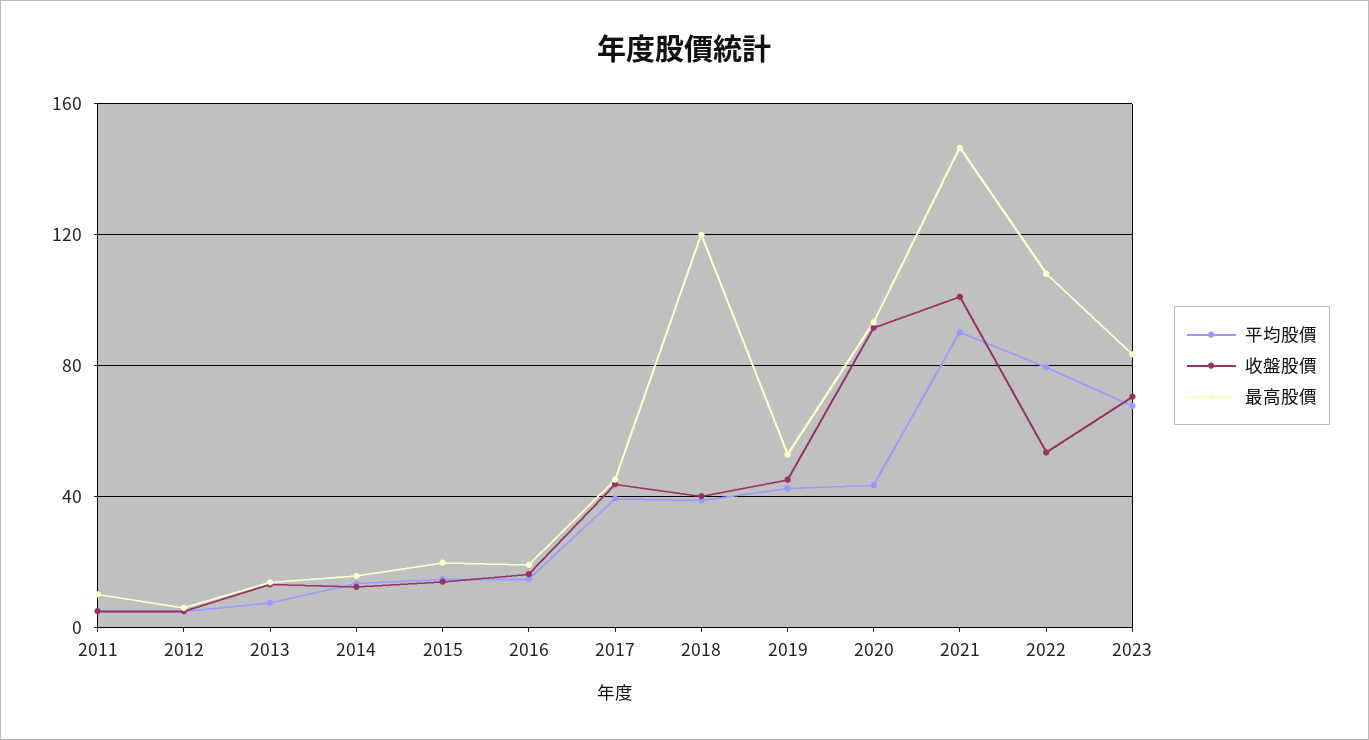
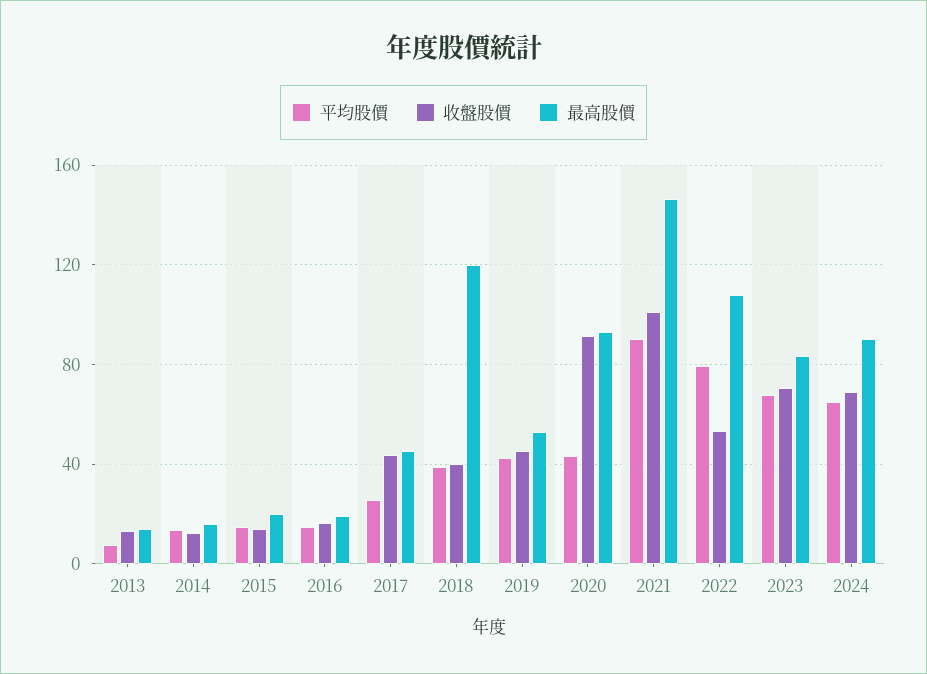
平均股價, 2011: 5 -> none
收盤股價, 2011: 5 -> none
最高股價, 2011: 10 -> none
平均股價, 2012: 5 -> none
收盤股價, 2012: 5 -> none
最高股價, 2012: 5 -> none
平均股價, 2017: 40 -> 25
平均股價, 2024: none -> 65
收盤股價, 2024: none -> 70
最高股價, 2024: none -> 90

